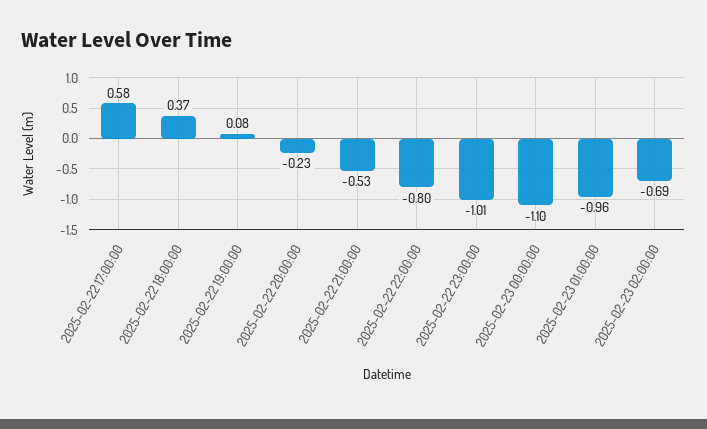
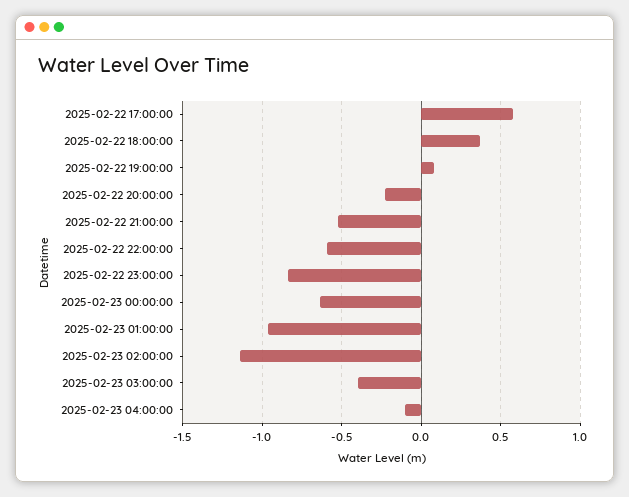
2025-02-22 22:00:00: -0.8 -> -0.6
2025-02-22 23:00:00: -1.01 -> -0.85
2025-02-23 00:00:00: -1.1 -> -0.65
2025-02-23 02:00:00: -0.69 -> -1.15
2025-02-23 03:00:00: none -> -0.4
2025-02-23 04:00:00: none -> -0.1

